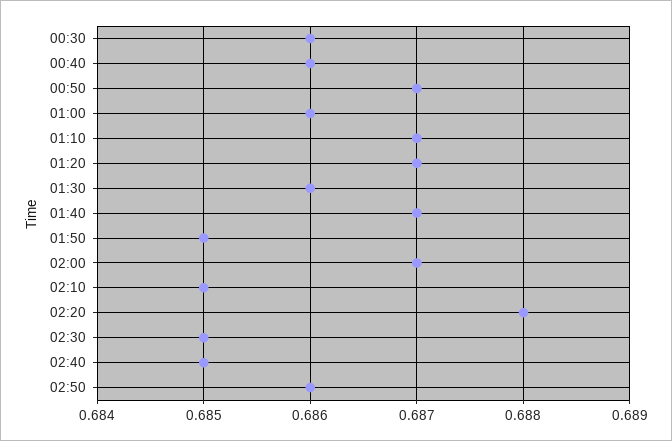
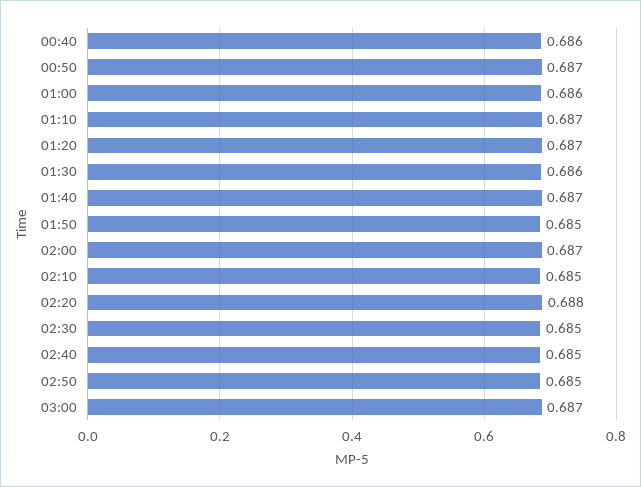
00:30: 0.686 -> none
02:50: 0.686 -> 0.685
03:00: none -> 0.687

